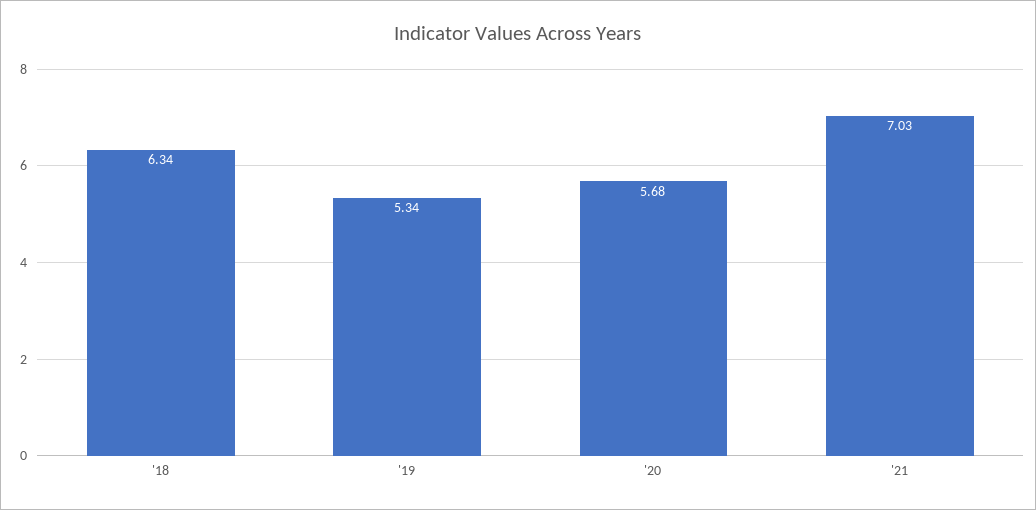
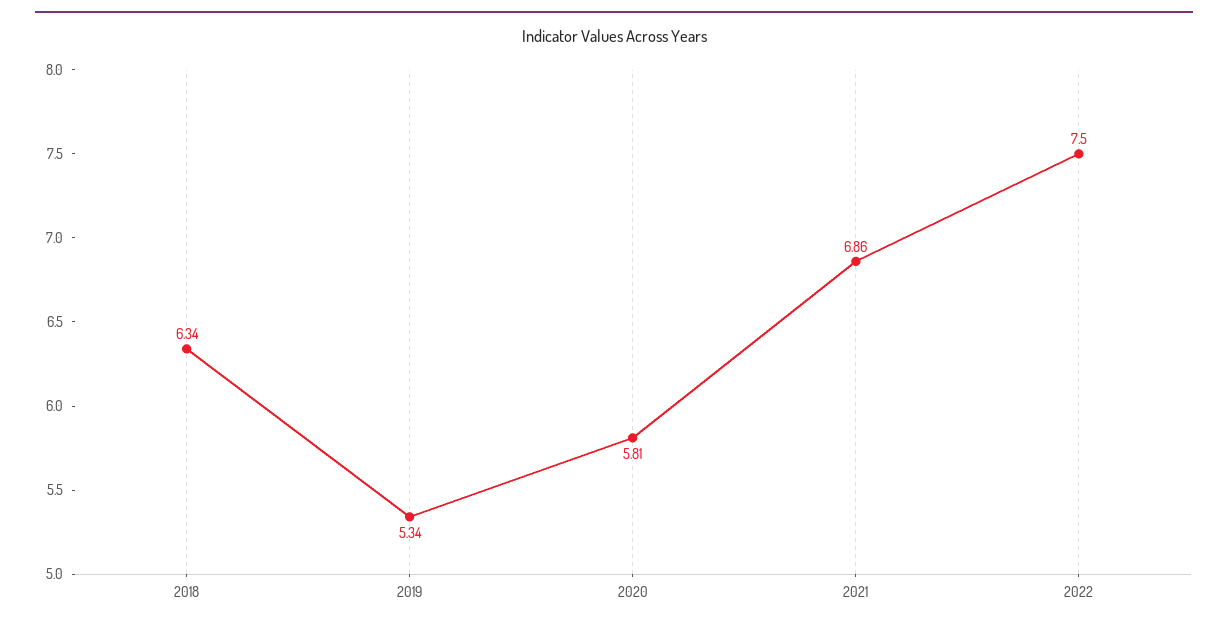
'20: 5.68 -> 5.81
'21: 7.03 -> 6.86
2022: none -> 7.5

